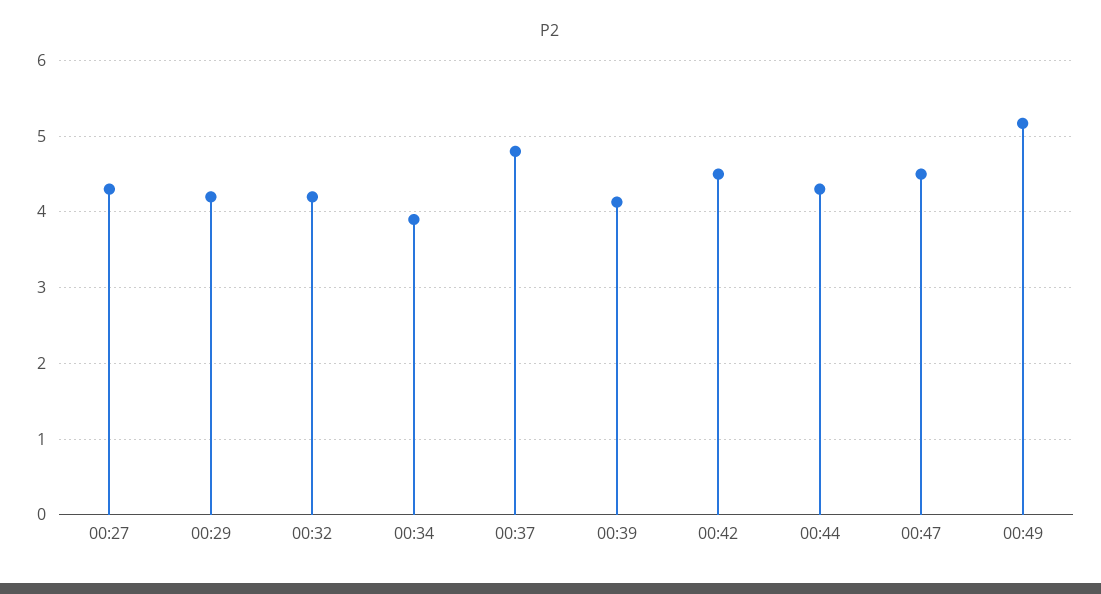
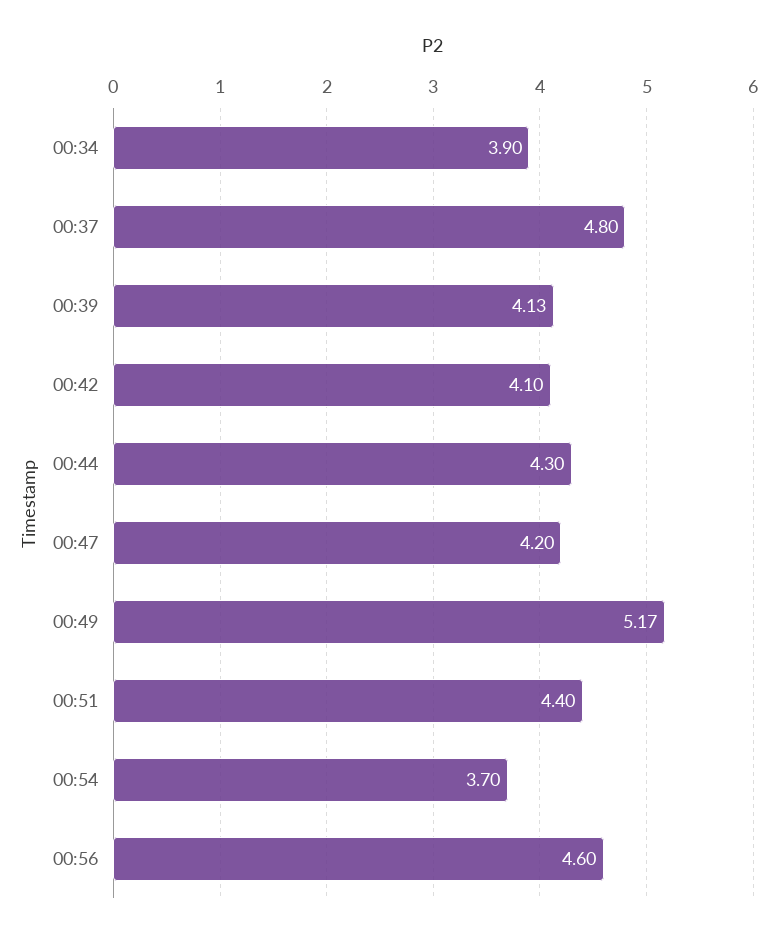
00:27: 4.3 -> none
00:29: 4.2 -> none
00:32: 4.2 -> none
00:42: 4.5 -> 4.1
00:47: 4.5 -> 4.2
00:51: none -> 4.4
00:54: none -> 3.7
00:56: none -> 4.6

